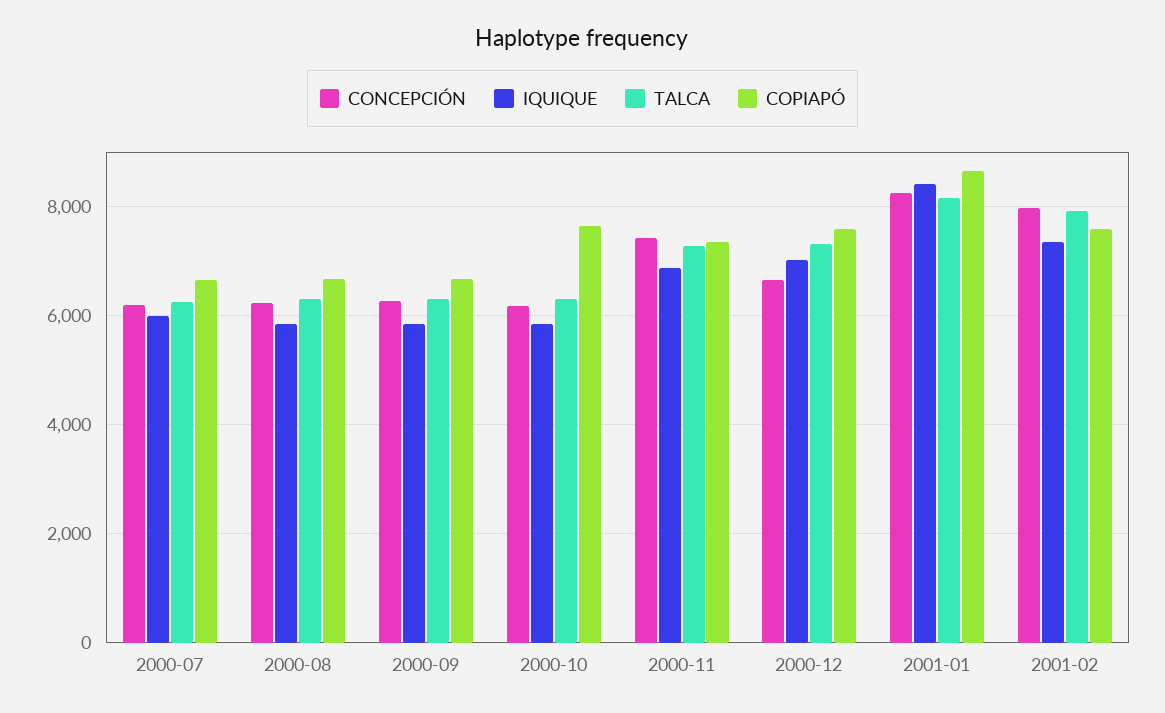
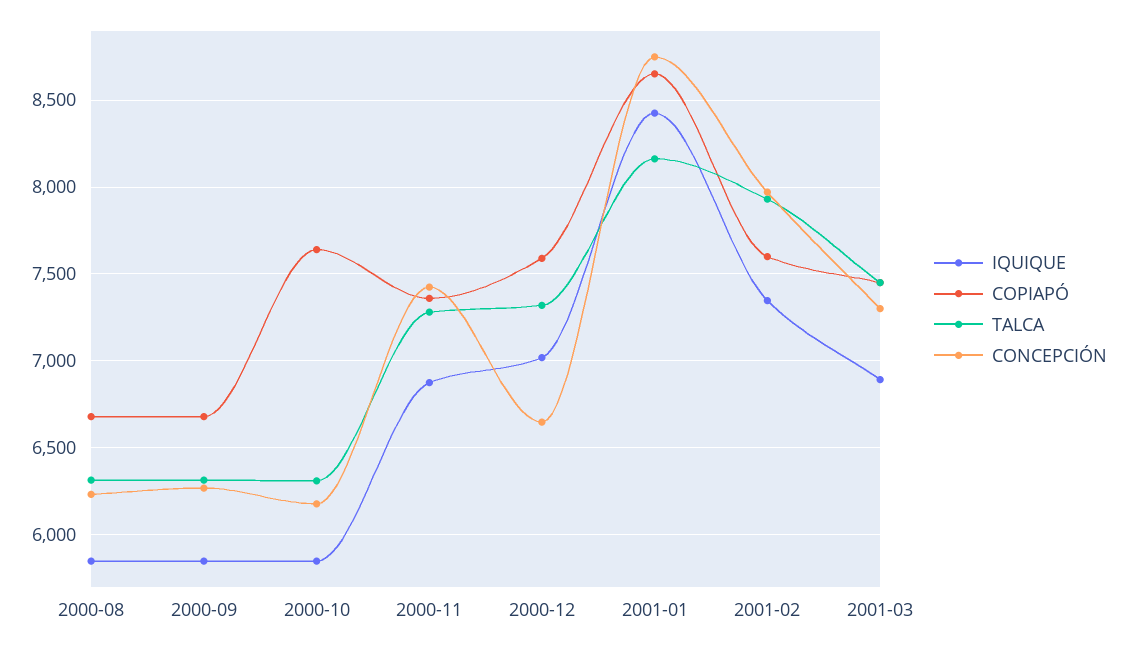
CONCEPCIÓN, 2000-07: 6200 -> none
IQUIQUE, 2000-07: 6000 -> none
TALCA, 2000-07: 6200 -> none
COPIAPÓ, 2000-07: 6600 -> none
CONCEPCIÓN, 2001-01: 8200 -> 8750
IQUIQUE, 2001-03: none -> 6900
COPIAPÓ, 2001-03: none -> 7450
TALCA, 2001-03: none -> 7450
CONCEPCIÓN, 2001-03: none -> 7300

